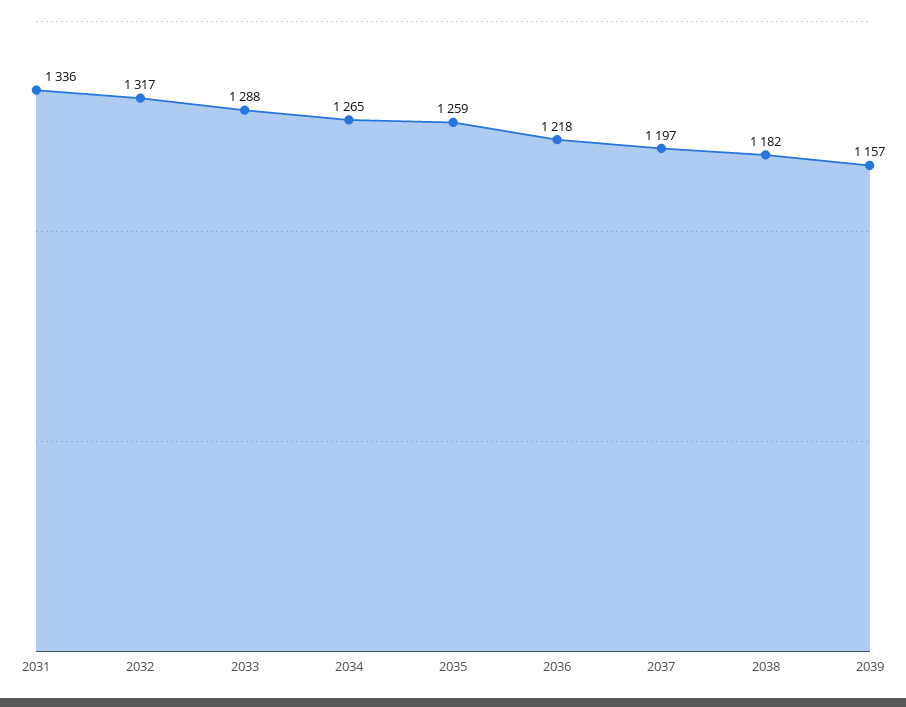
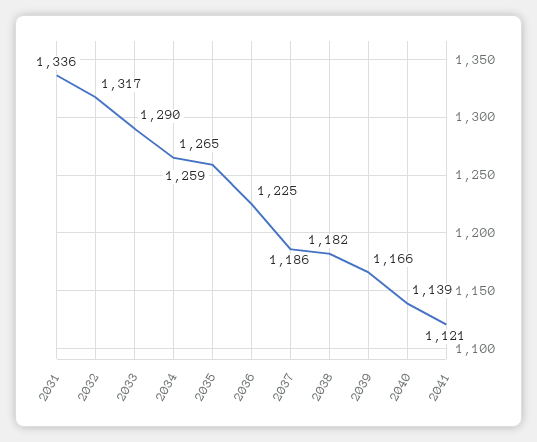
2033: 1288 -> 1290
2036: 1218 -> 1225
2037: 1197 -> 1186
2039: 1157 -> 1166
2040: none -> 1139
2041: none -> 1121

